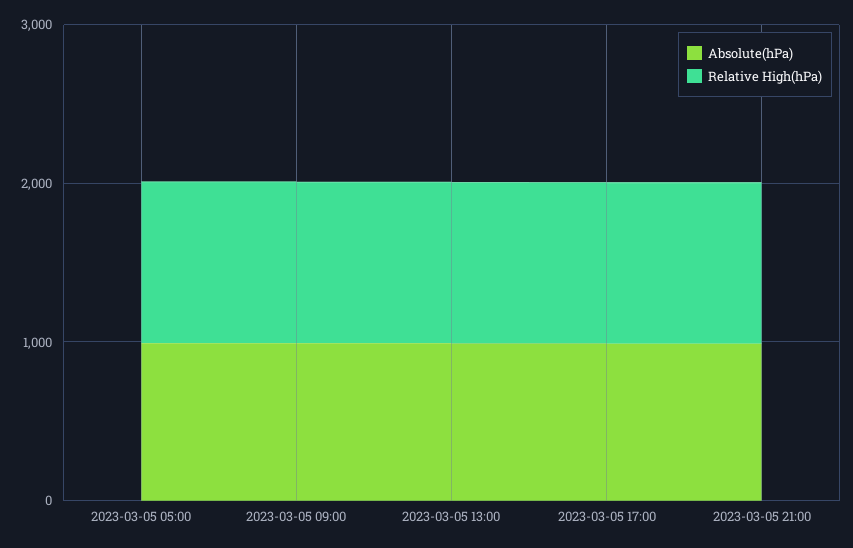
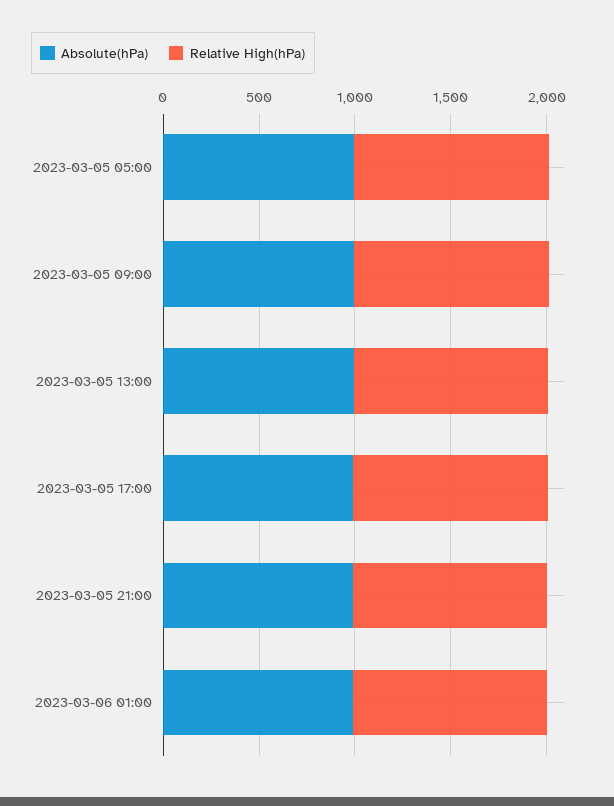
Absolute(hPa), 2023-03-06 01:00: none -> 1000
Relative High(hPa), 2023-03-06 01:00: none -> 1000

